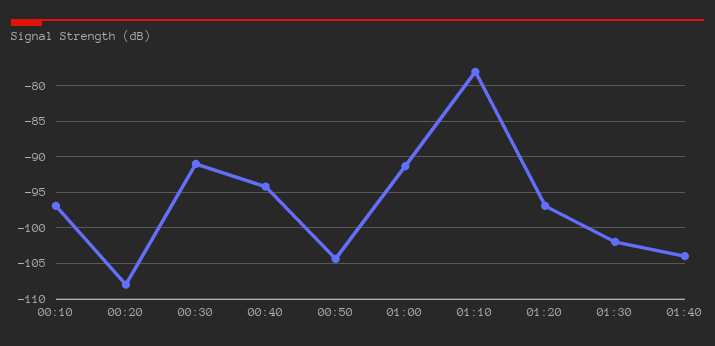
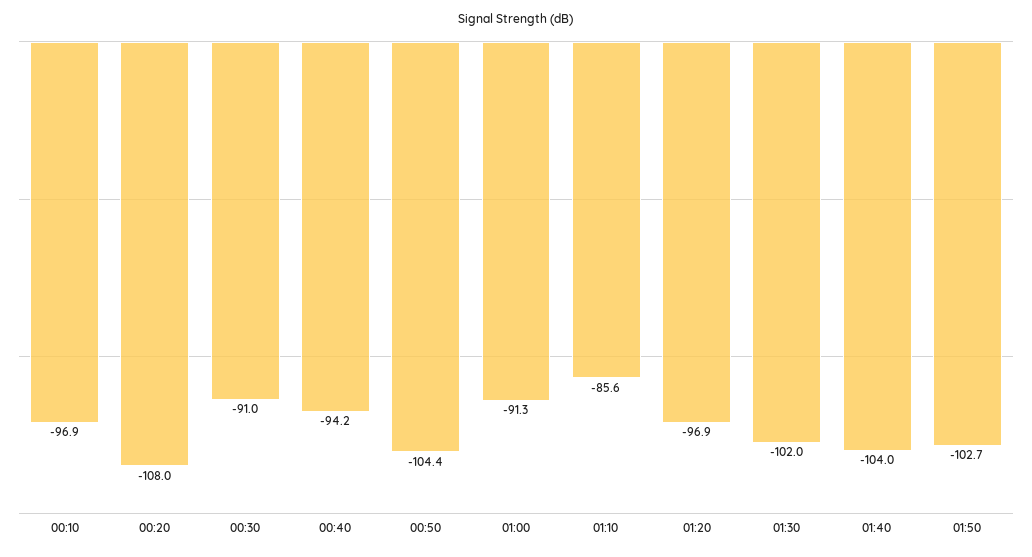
01:10: -78 -> -85.6
01:50: none -> -102.7

